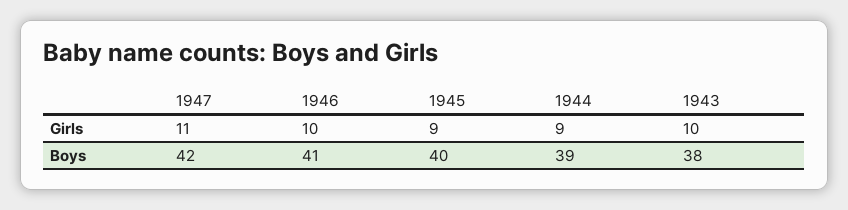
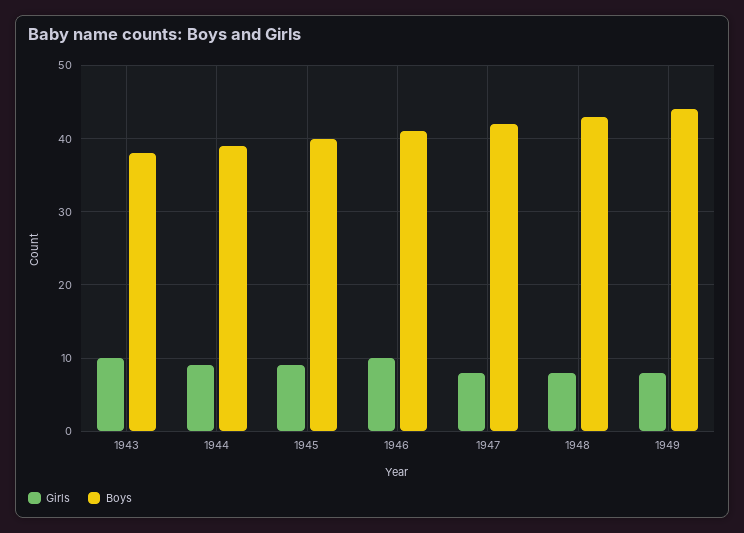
Girls, 1947: 11 -> 8
Girls, 1948: none -> 8
Boys, 1948: none -> 43
Girls, 1949: none -> 8
Boys, 1949: none -> 44

